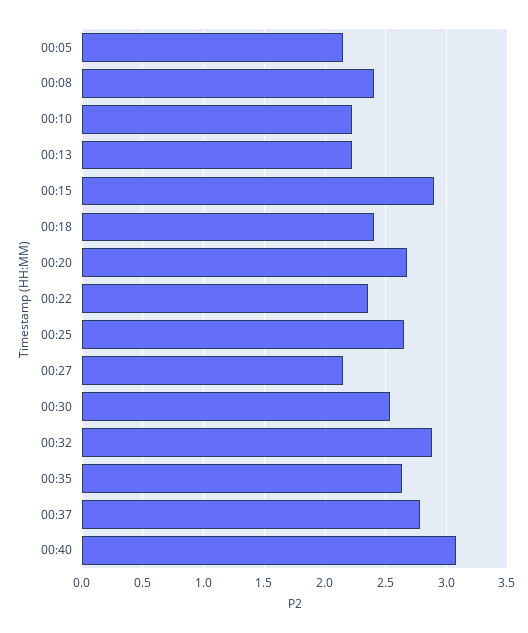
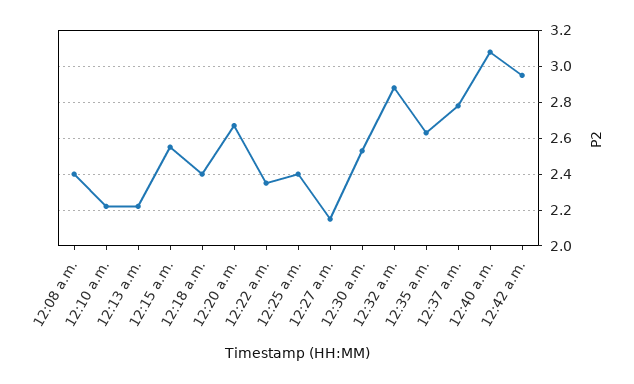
00:05: 2.15 -> none
00:15: 2.9 -> 2.55
00:25: 2.65 -> 2.4
12:42 a.m.: none -> 2.95

